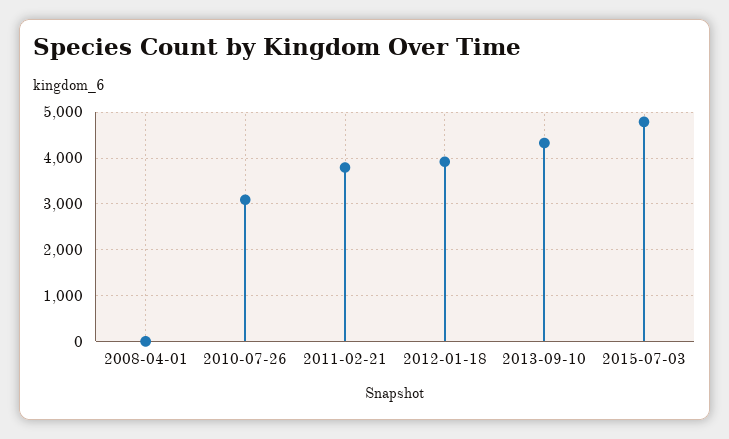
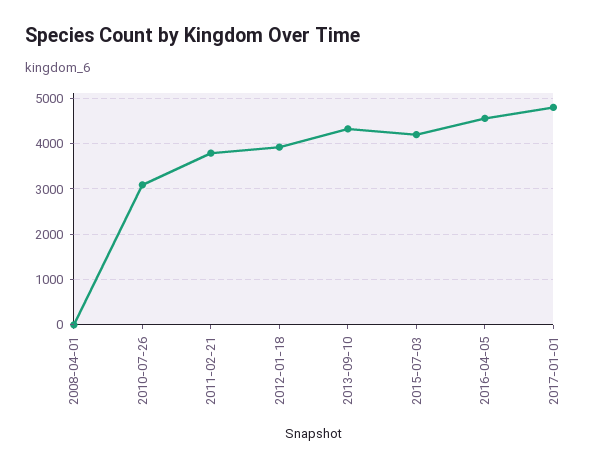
2015-07-03: 4800 -> 4200
2016-04-05: none -> 4600
2017-01-01: none -> 4800

